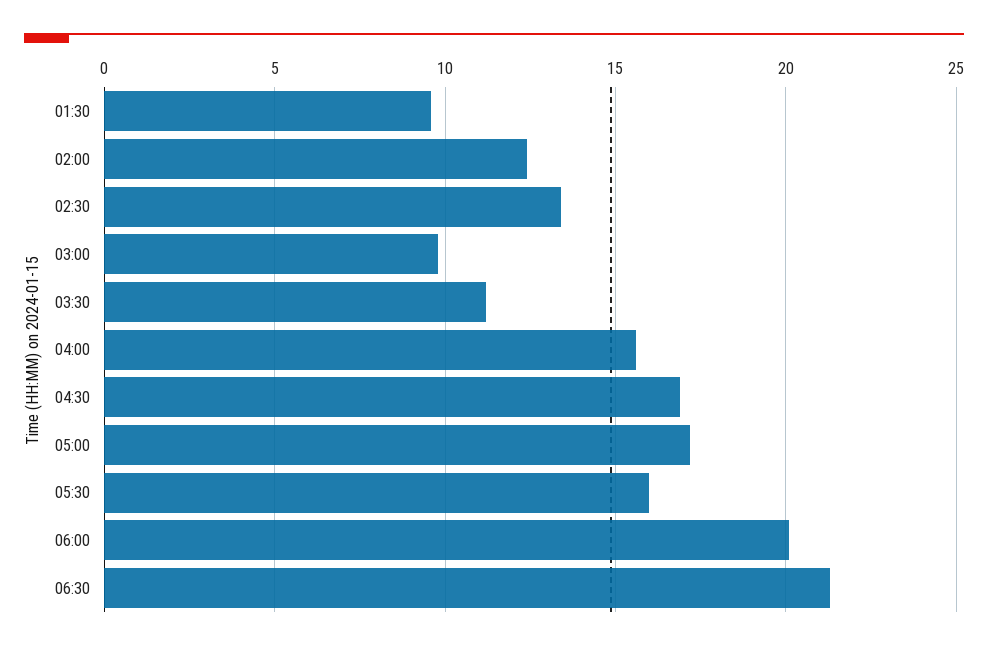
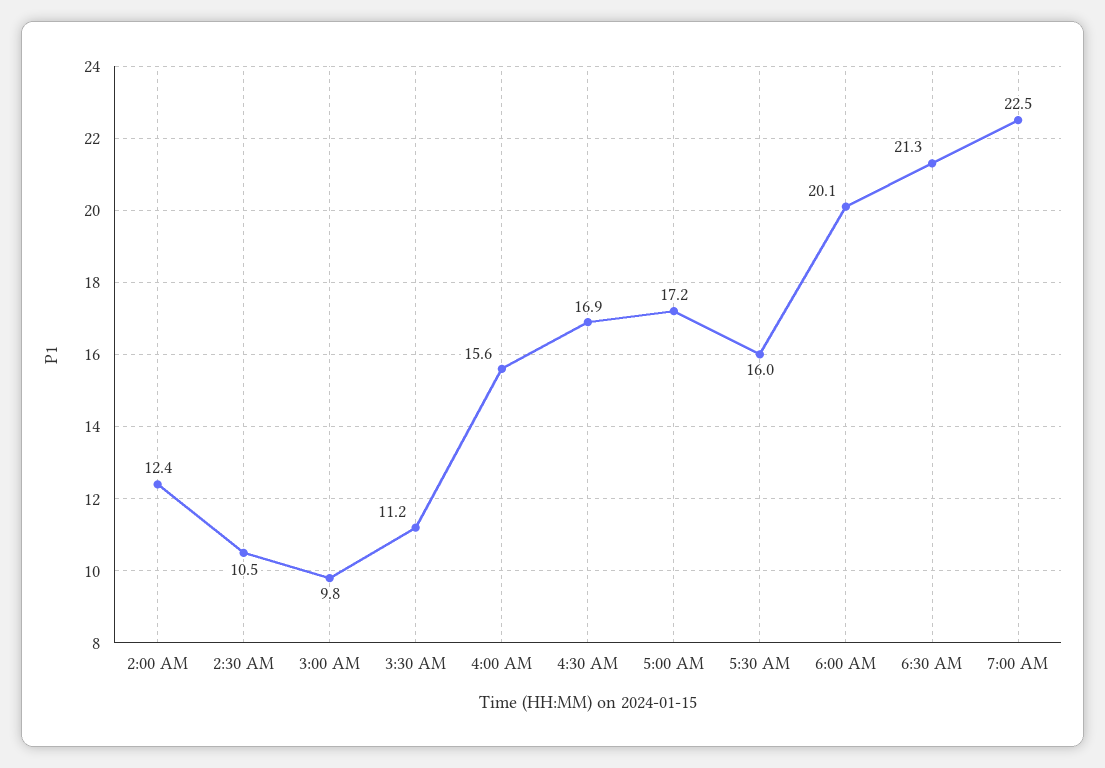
01:30: 9.5 -> none
02:30: 13.5 -> 10.5
7:00 AM: none -> 22.5

